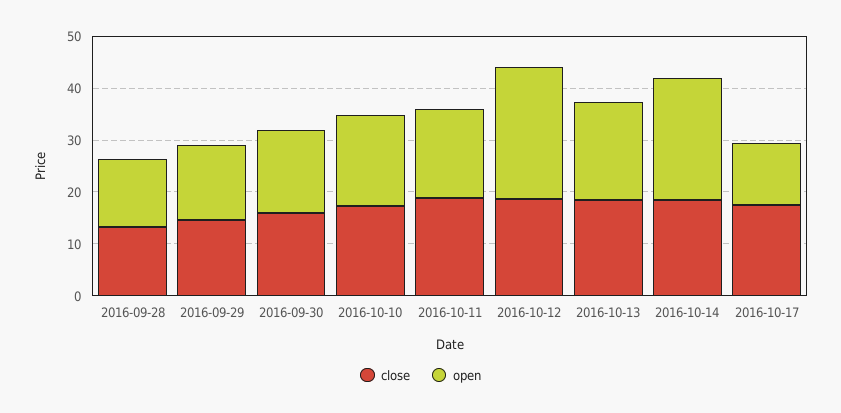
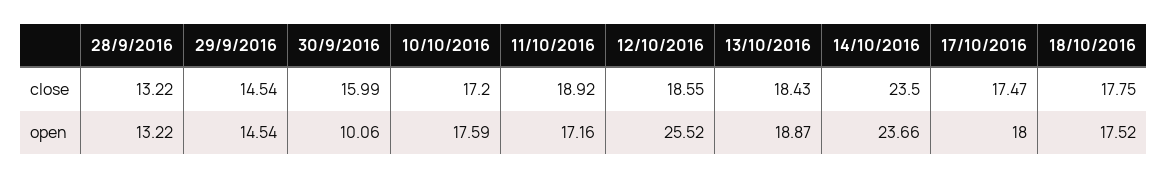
open, 2016-09-30: 16 -> 10.06
close, 2016-10-14: 18 -> 23.5
open, 2016-10-17: 12 -> 18
close, 18/10/2016: none -> 17.75
open, 18/10/2016: none -> 17.52

